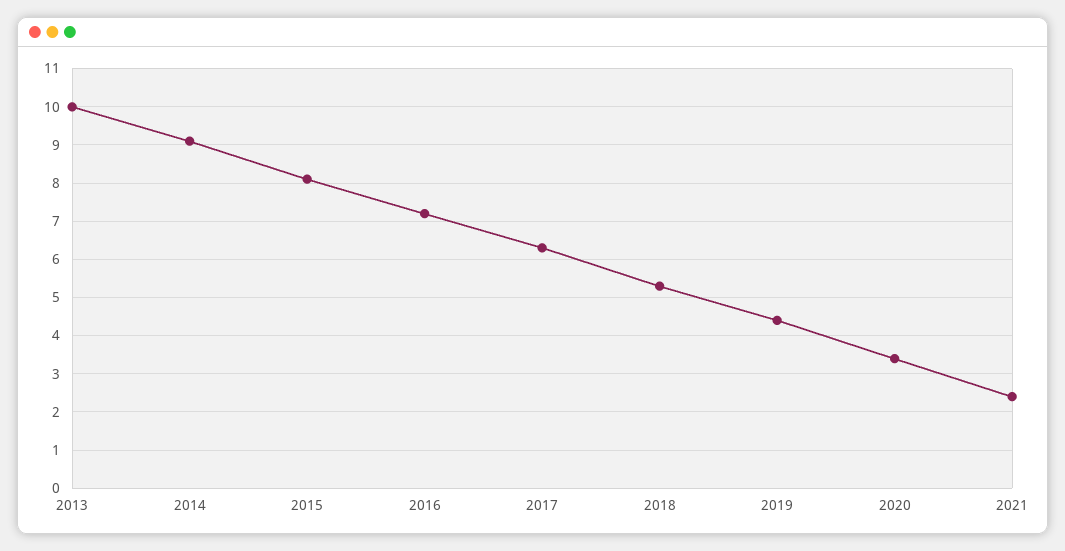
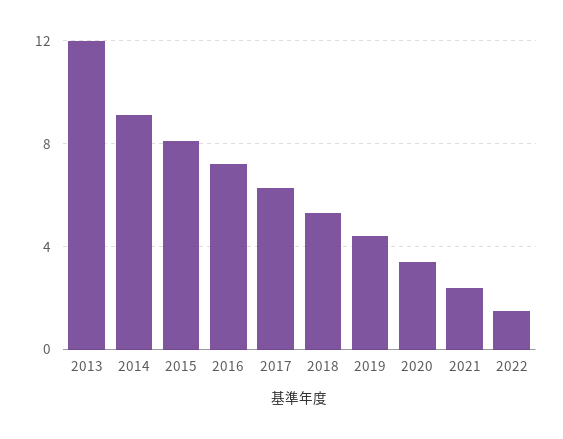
2013: 10 -> 12
2022: none -> 1.5

